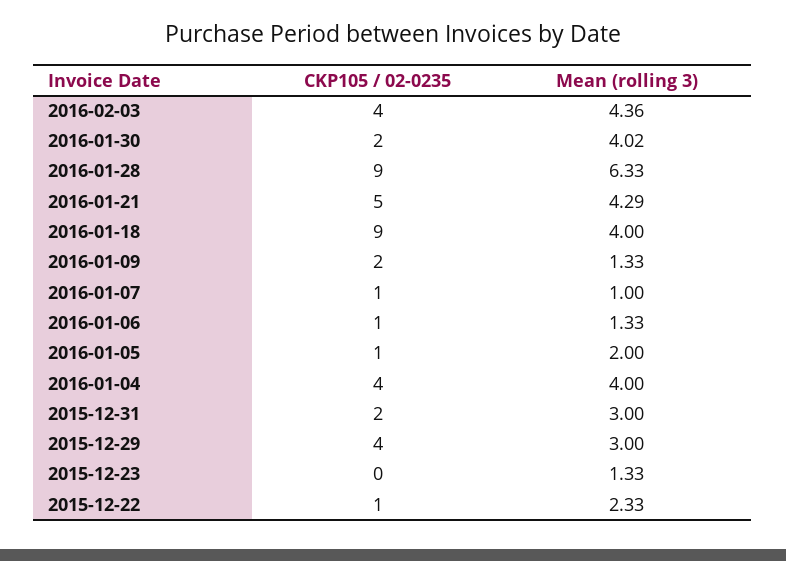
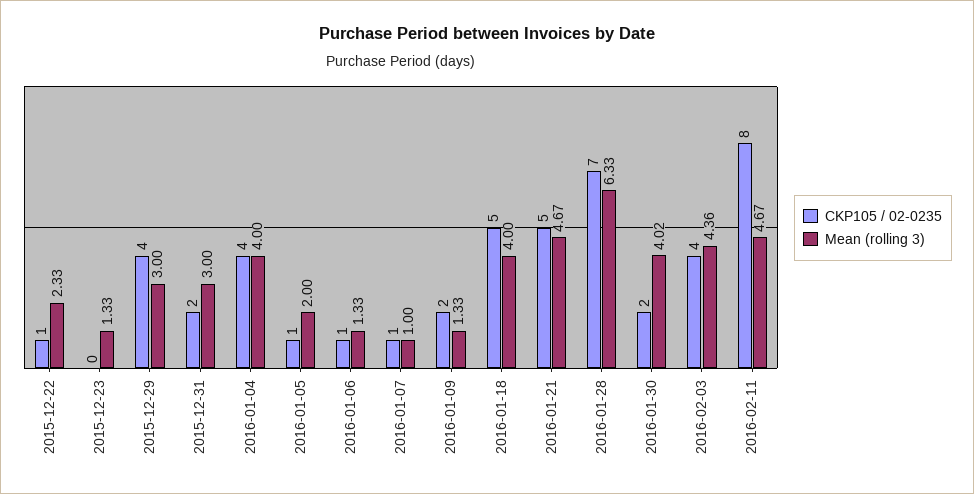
CKP105 / 02-0235, 2016-01-28: 9 -> 7
Mean (rolling 3), 2016-01-21: 4.29 -> 4.67
CKP105 / 02-0235, 2016-01-18: 9 -> 5
CKP105 / 02-0235, 2016-02-11: none -> 8
Mean (rolling 3), 2016-02-11: none -> 4.67

